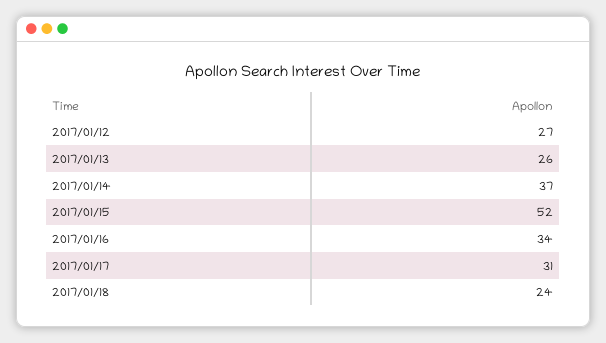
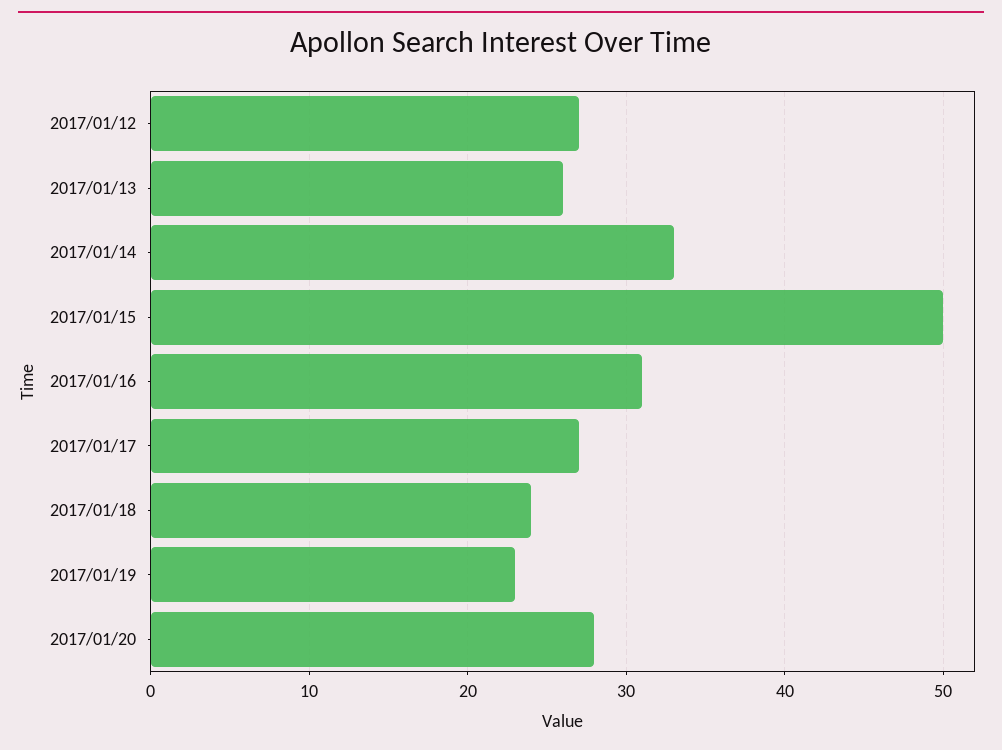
2017/01/14: 37 -> 33
2017/01/15: 52 -> 50
2017/01/16: 34 -> 31
2017/01/17: 31 -> 27
2017/01/19: none -> 23
2017/01/20: none -> 28

